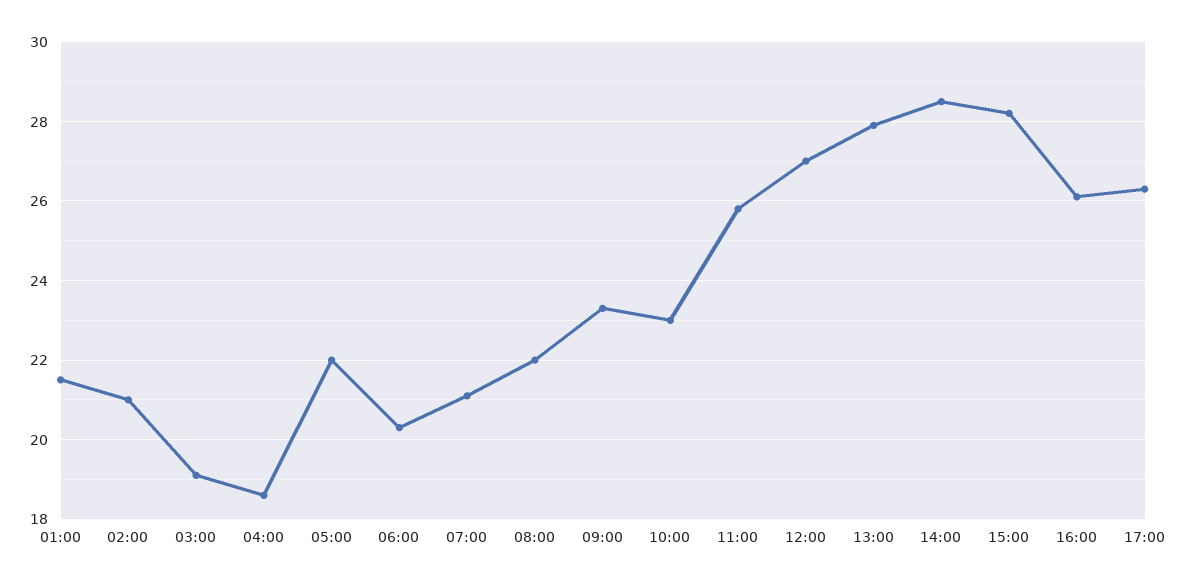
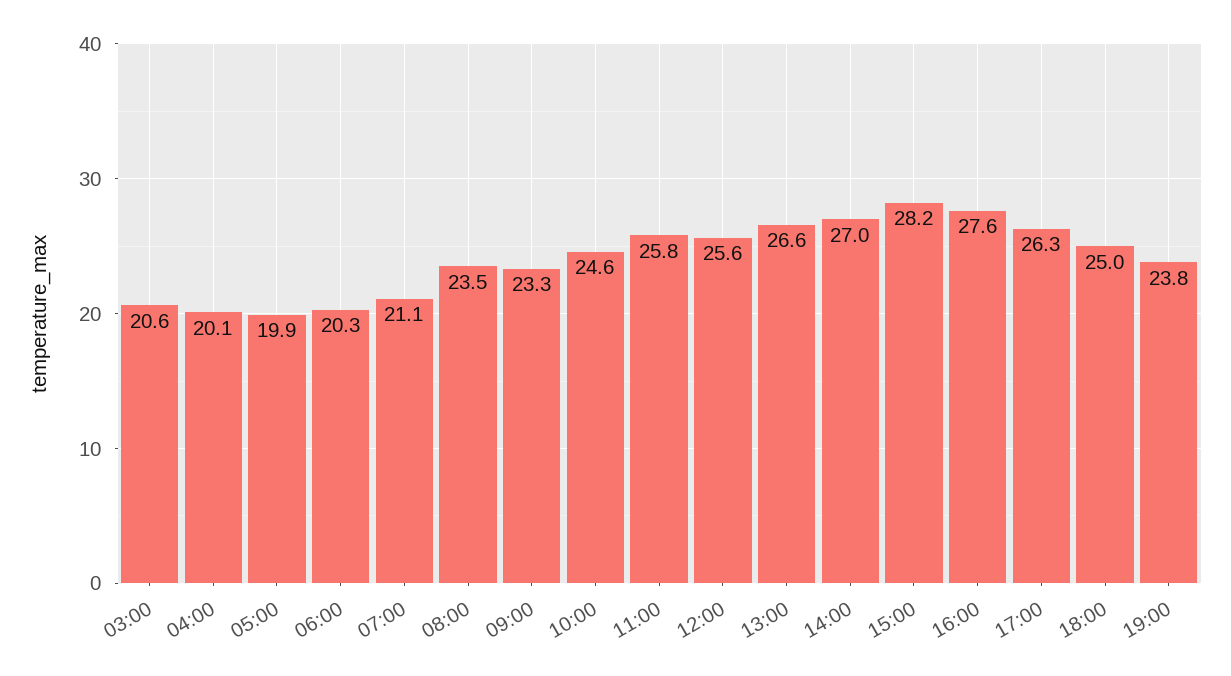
01:00: 21.5 -> none
02:00: 21 -> none
03:00: 19 -> 20.6
04:00: 18.5 -> 20.1
05:00: 22 -> 19.9
08:00: 22 -> 23.5
10:00: 23 -> 24.6
12:00: 27 -> 25.6
13:00: 28 -> 26.6
14:00: 28.5 -> 27
16:00: 26 -> 27.6
18:00: none -> 25
19:00: none -> 23.8

